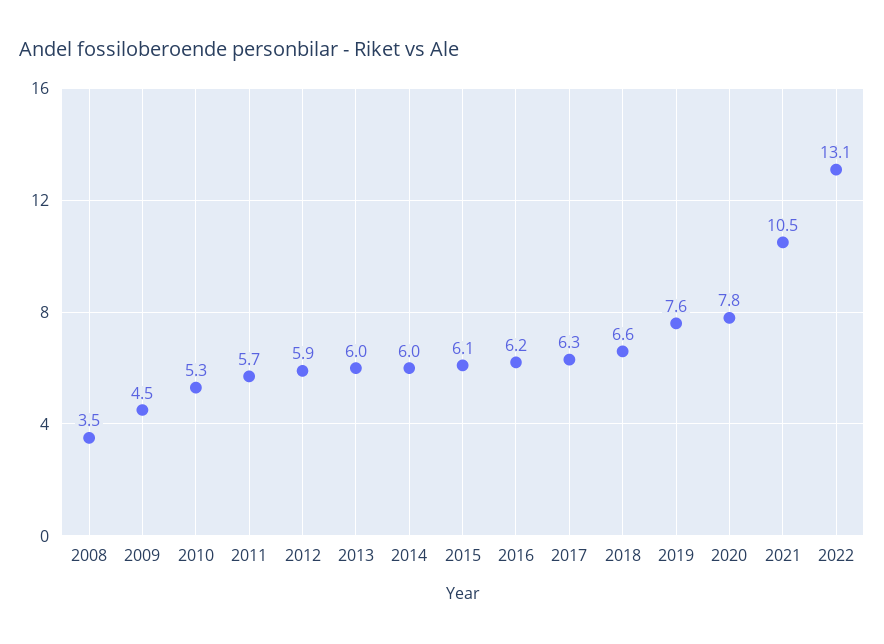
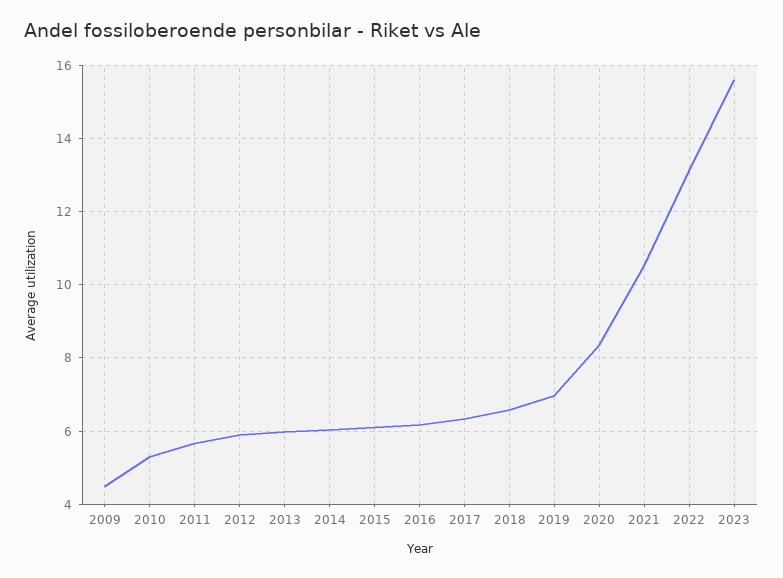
2008: 3.5 -> none
2019: 7.6 -> 7
2020: 7.8 -> 8.4
2023: none -> 15.6

